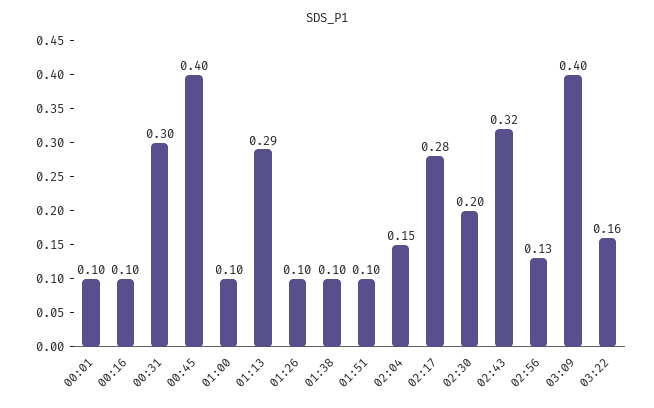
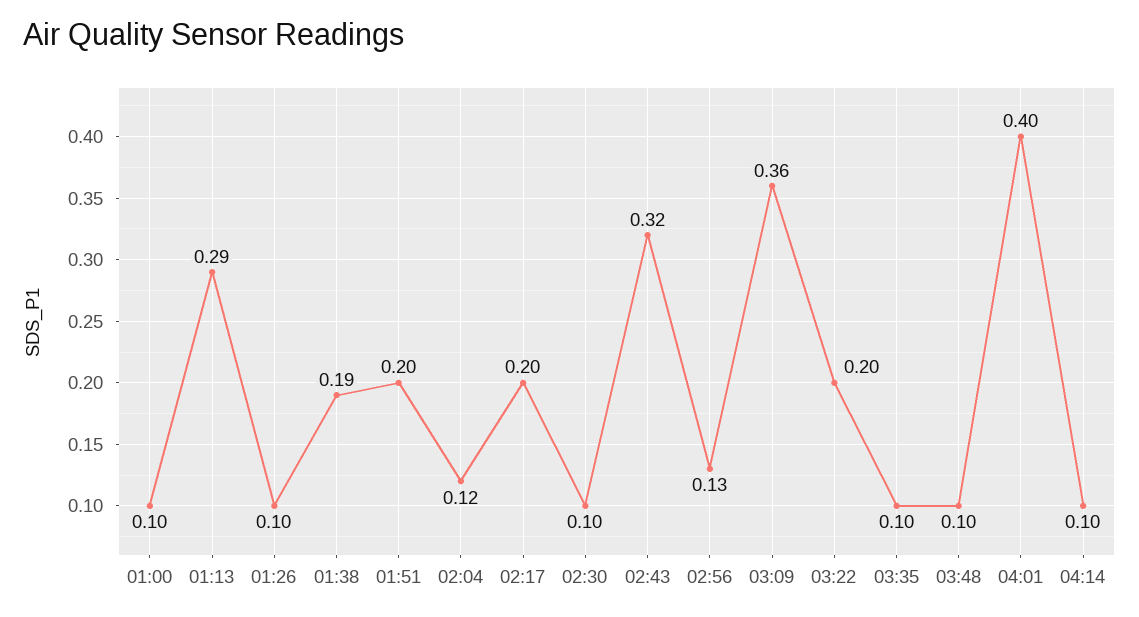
00:01: 0.1 -> none
00:16: 0.1 -> none
00:31: 0.3 -> none
00:45: 0.4 -> none
01:38: 0.1 -> 0.19
01:51: 0.1 -> 0.2
02:04: 0.15 -> 0.12
02:17: 0.28 -> 0.2
02:30: 0.2 -> 0.1
03:09: 0.4 -> 0.36
03:22: 0.16 -> 0.2
03:35: none -> 0.1
03:48: none -> 0.1
04:01: none -> 0.4
04:14: none -> 0.1

